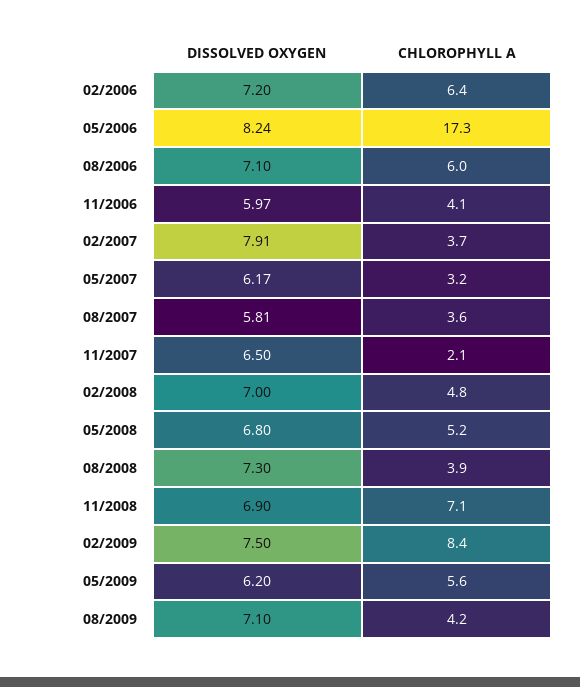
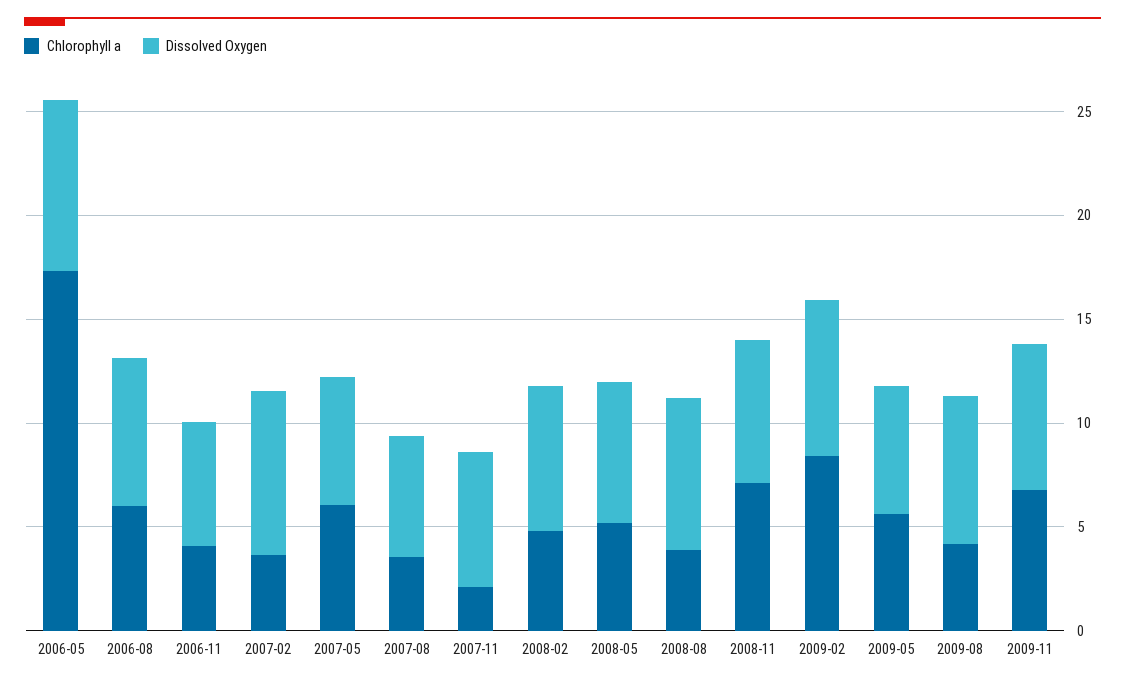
DISSOLVED OXYGEN, 02/2006: 7.2 -> none
CHLOROPHYLL A, 02/2006: 6.4 -> none
CHLOROPHYLL A, 05/2007: 3.2 -> 6
CHLOROPHYLL A, 2009-11: none -> 7
DISSOLVED OXYGEN, 2009-11: none -> 7

